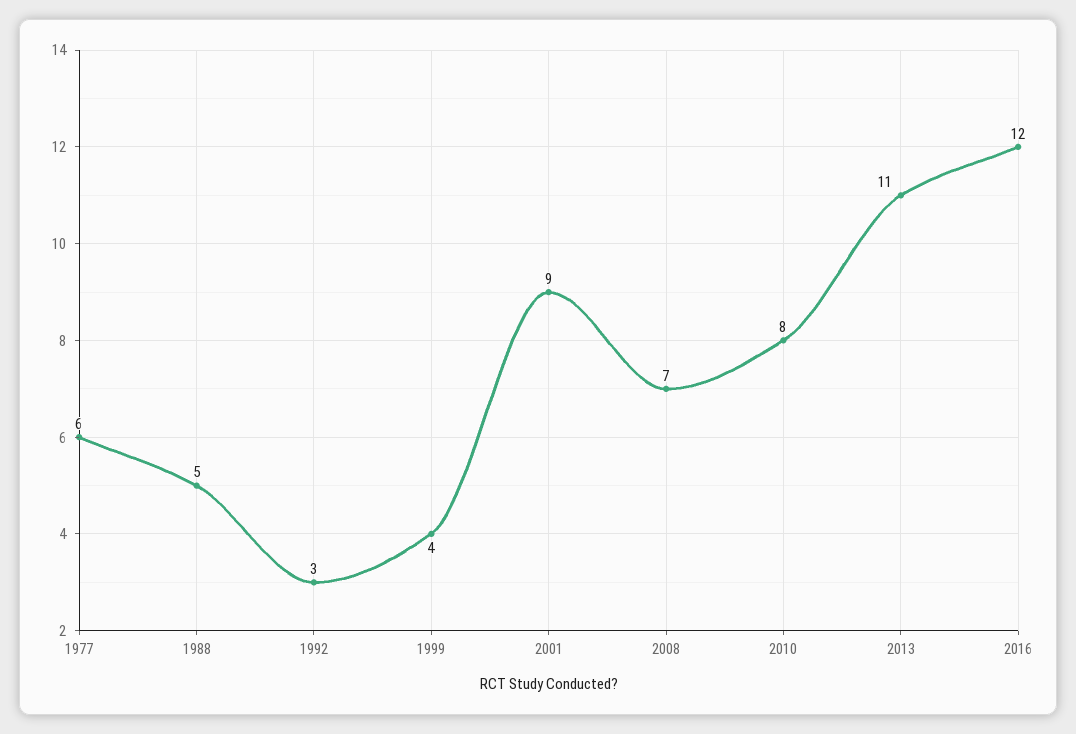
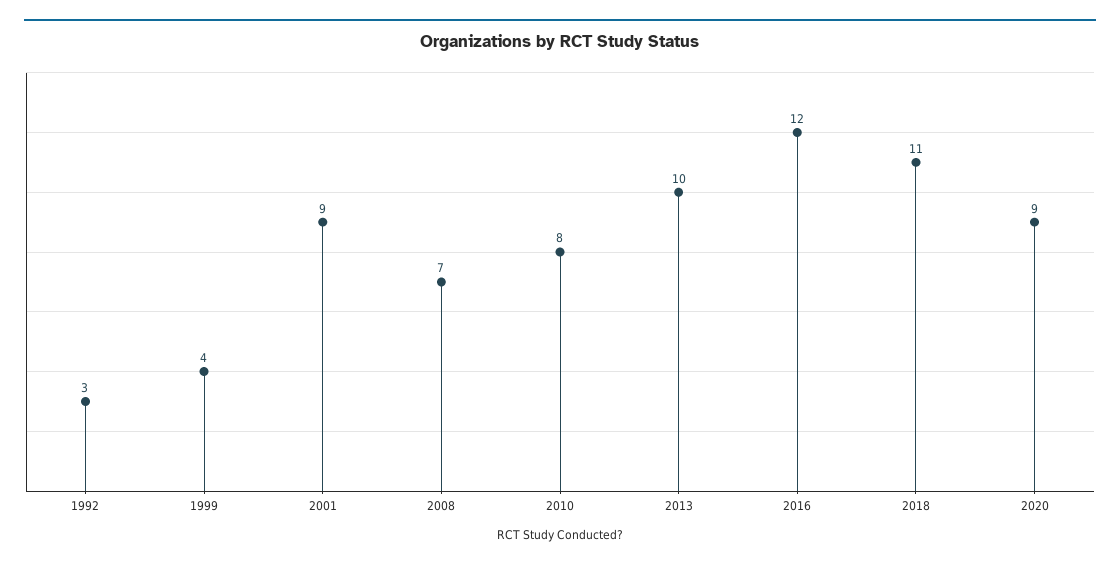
1977: 6 -> none
1988: 5 -> none
2013: 11 -> 10
2018: none -> 11
2020: none -> 9

